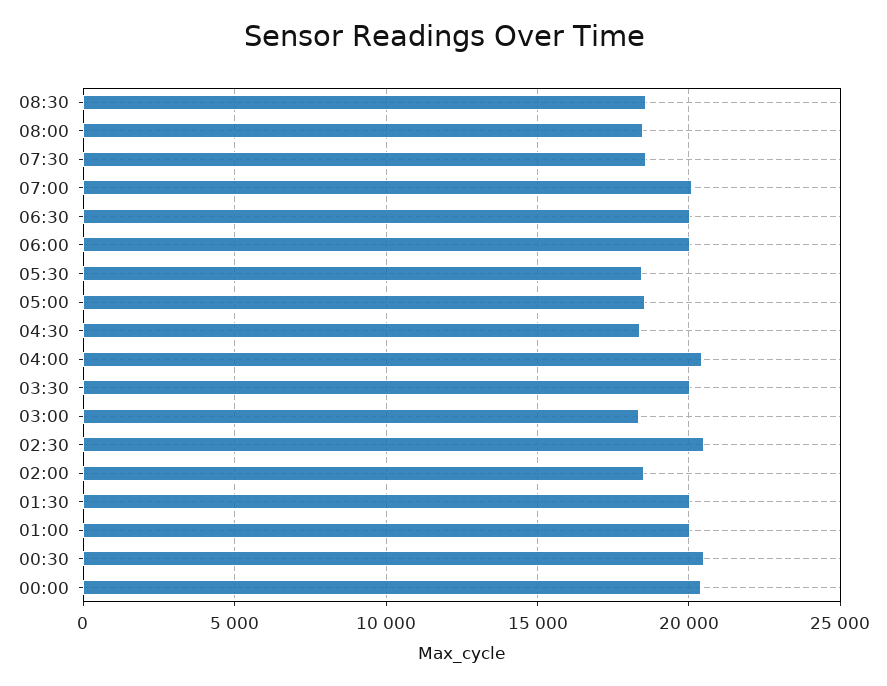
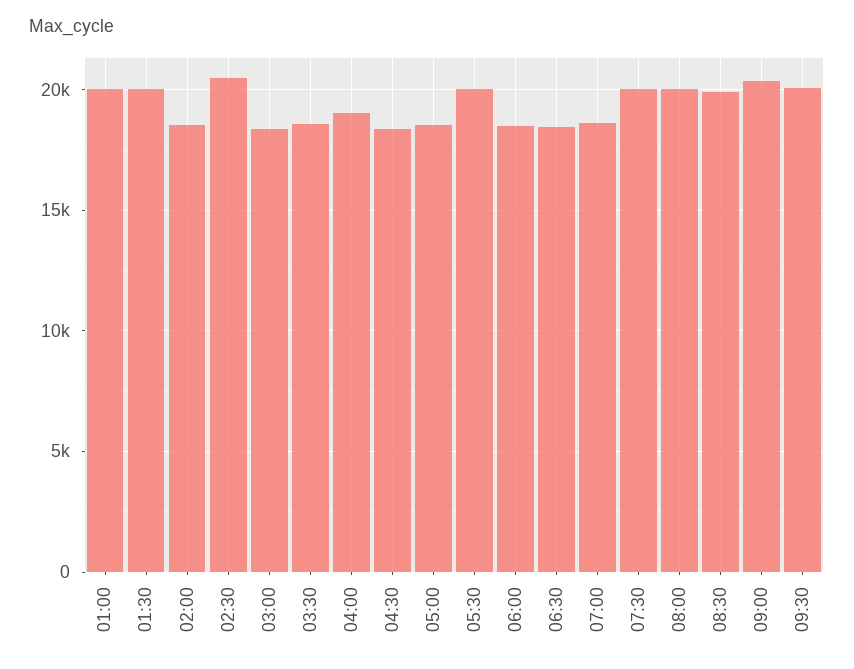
08:30: 18500 -> 20000
08:00: 18500 -> 20000
07:30: 18500 -> 20000
07:00: 20000 -> 18500
06:30: 20000 -> 18500
06:00: 20000 -> 18500
05:30: 18500 -> 20000
04:00: 20500 -> 19000
03:30: 20000 -> 18500
00:30: 20500 -> none
00:00: 20500 -> none
09:00: none -> 20500
09:30: none -> 20000

